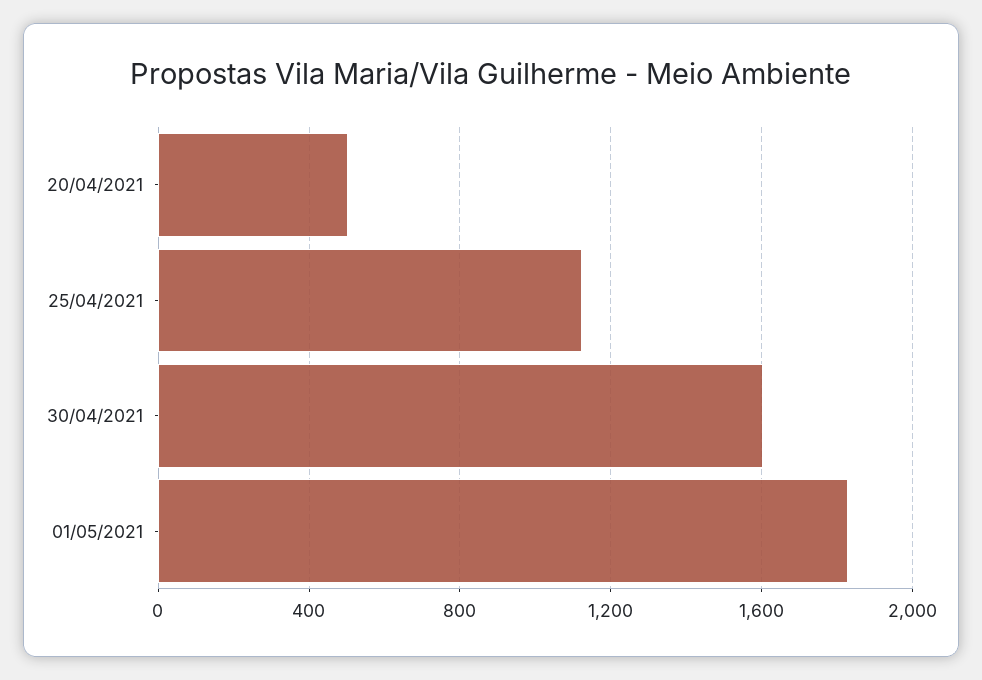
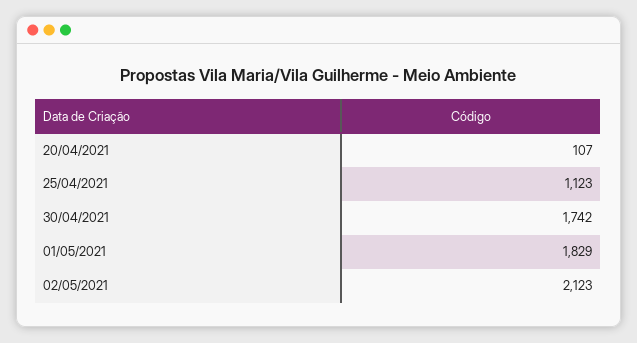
20/04/2021: 500 -> 107
30/04/2021: 1600 -> 1742
02/05/2021: none -> 2123

